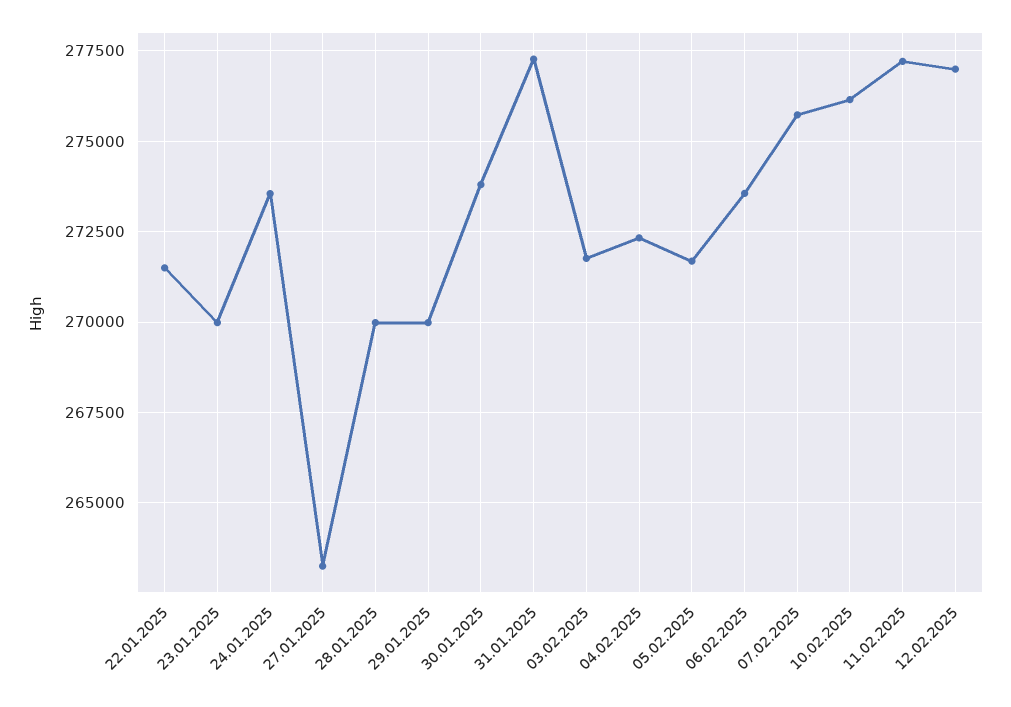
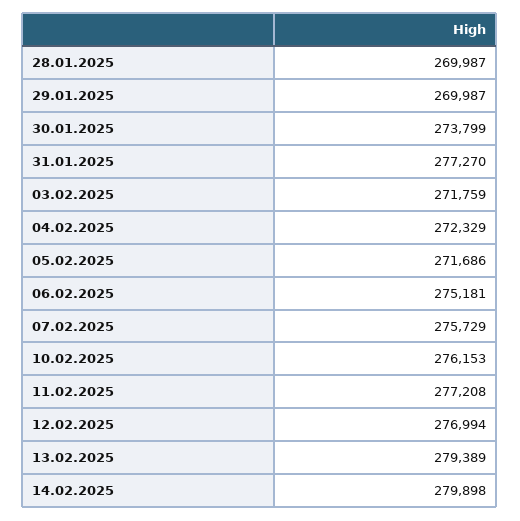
22.01.2025: 271500 -> none
23.01.2025: 270000 -> none
24.01.2025: 273500 -> none
27.01.2025: 263250 -> none
06.02.2025: 273500 -> 275181
13.02.2025: none -> 279389
14.02.2025: none -> 279898

